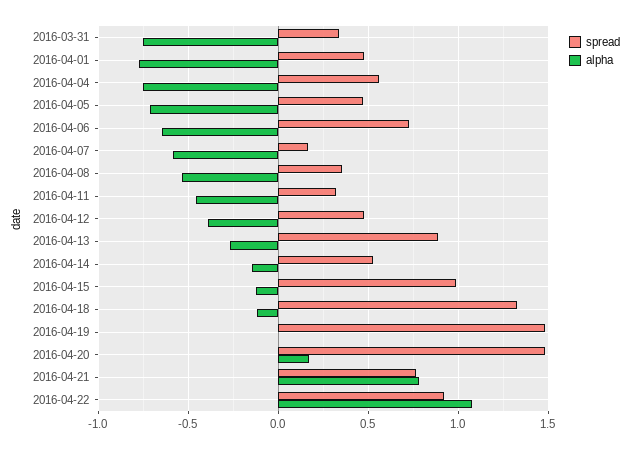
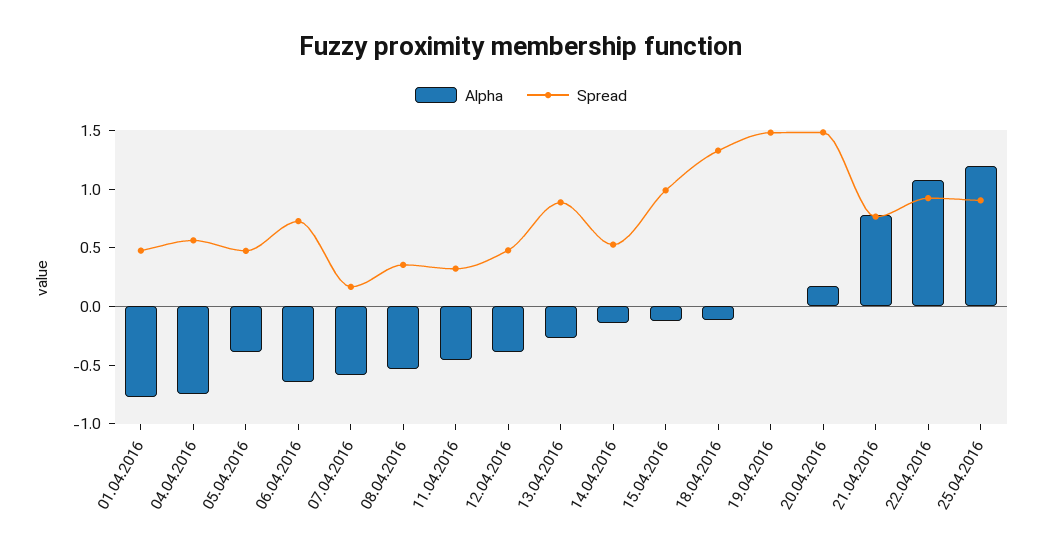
spread, 2016-03-31: 0.35 -> none
alpha, 2016-03-31: -0.75 -> none
alpha, 2016-04-05: -0.7 -> -0.4
alpha, 25.04.2016: none -> 1.2
spread, 25.04.2016: none -> 0.9

